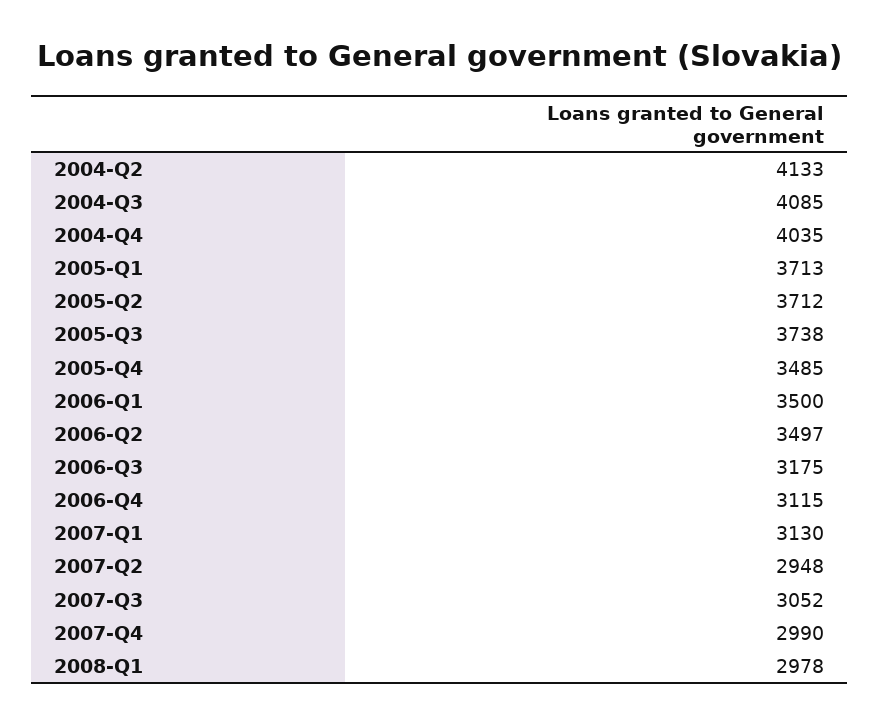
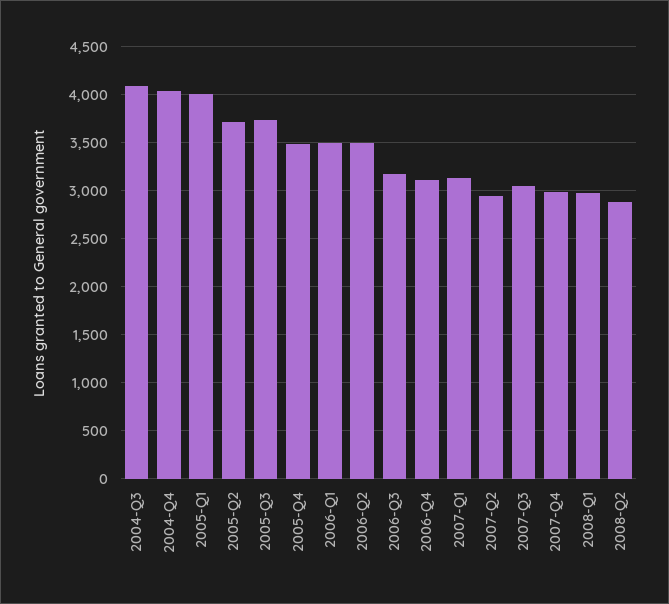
2004-Q2: 4133 -> none
2005-Q1: 3713 -> 4000
2008-Q2: none -> 2900

